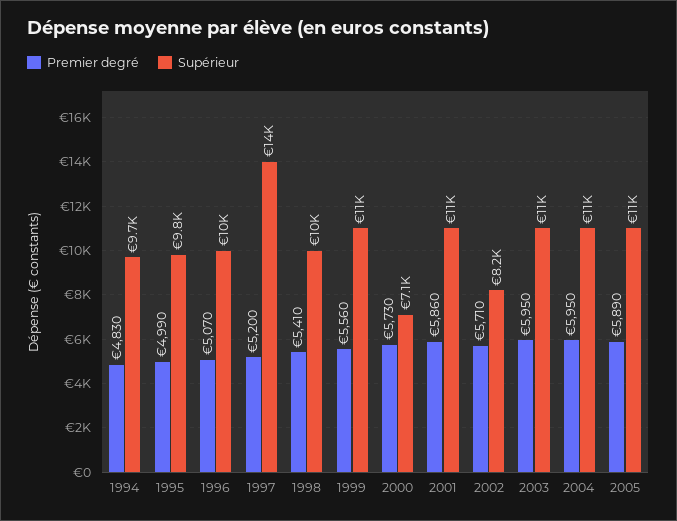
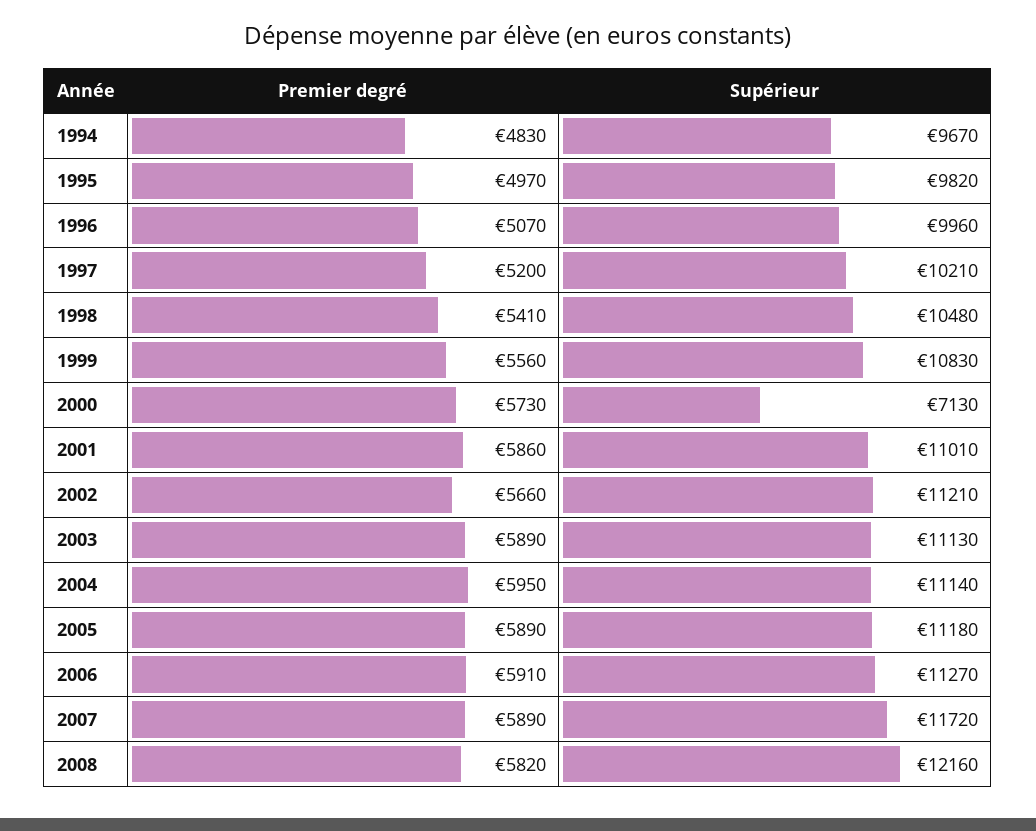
Premier degré, 1995: 4990 -> 4970
Supérieur, 1997: 14000 -> 10210
Premier degré, 2002: 5710 -> 5660
Supérieur, 2002: 8200 -> 11210
Premier degré, 2003: 5950 -> 5890
Premier degré, 2006: none -> 5910
Supérieur, 2006: none -> 11270
Premier degré, 2007: none -> 5890
Supérieur, 2007: none -> 11720
Premier degré, 2008: none -> 5820
Supérieur, 2008: none -> 12160

